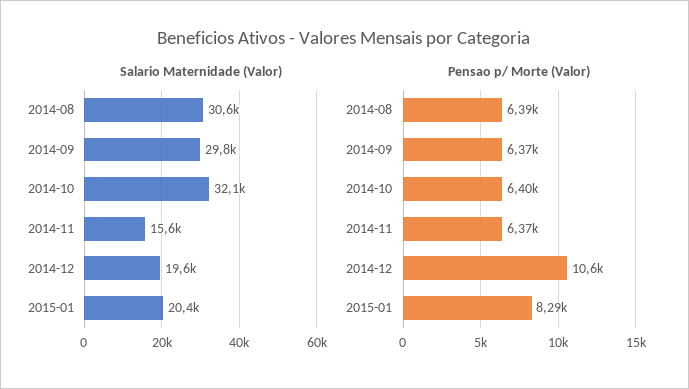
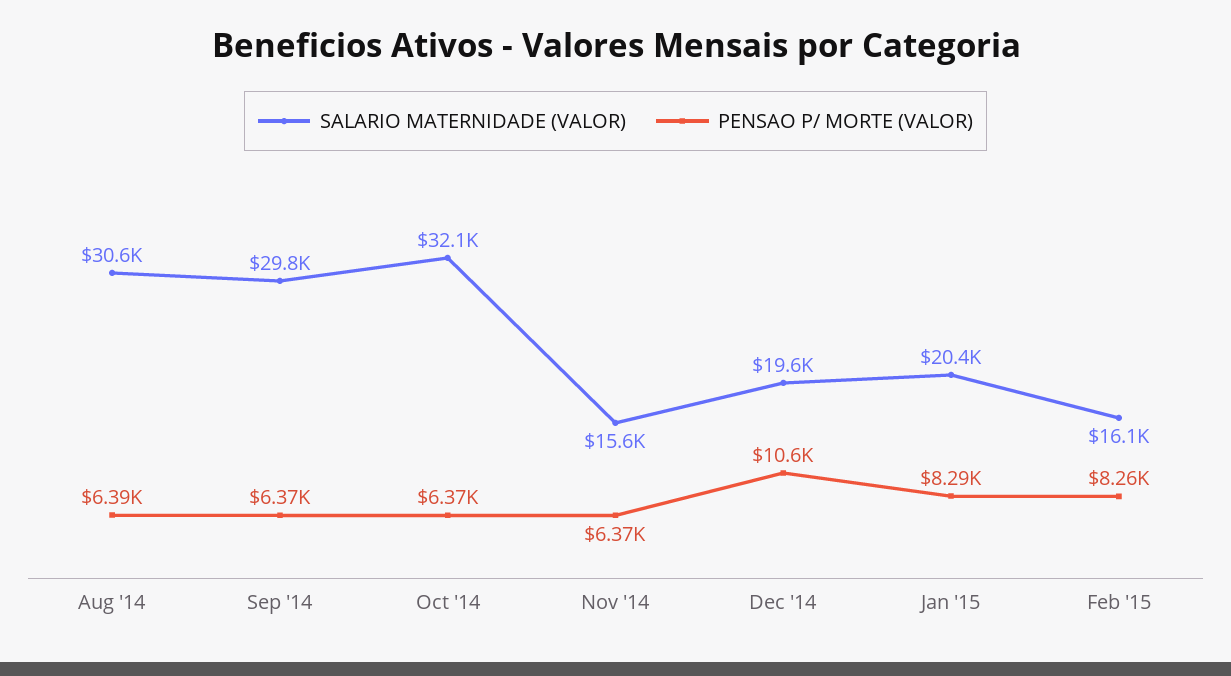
Pensao p/ Morte (Valor), 2014-10: 6400 -> 6370
Salario Maternidade (Valor), Feb '15: none -> 16100
Pensao p/ Morte (Valor), Feb '15: none -> 8260

